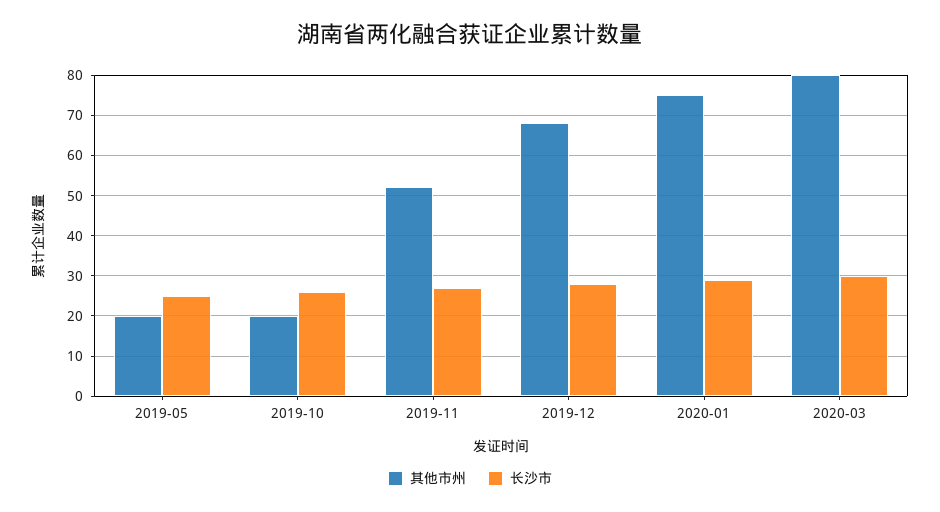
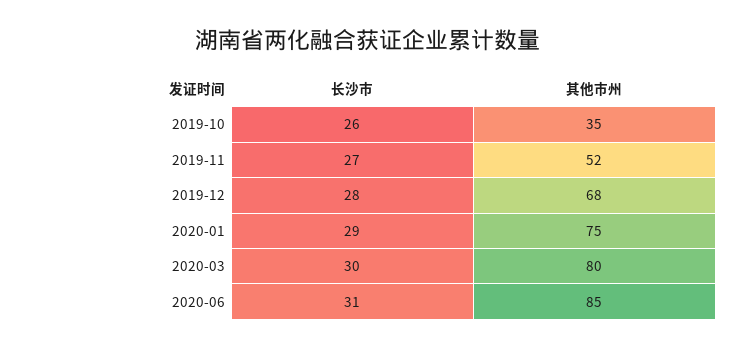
其他市州, 2019-05: 20 -> none
长沙市, 2019-05: 25 -> none
其他市州, 2019-10: 20 -> 35
长沙市, 2020-06: none -> 31
其他市州, 2020-06: none -> 85

